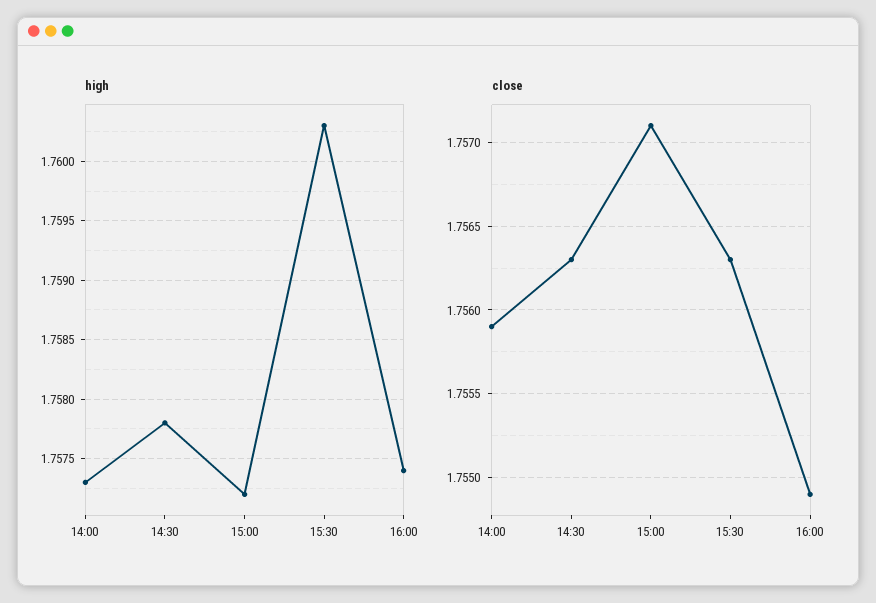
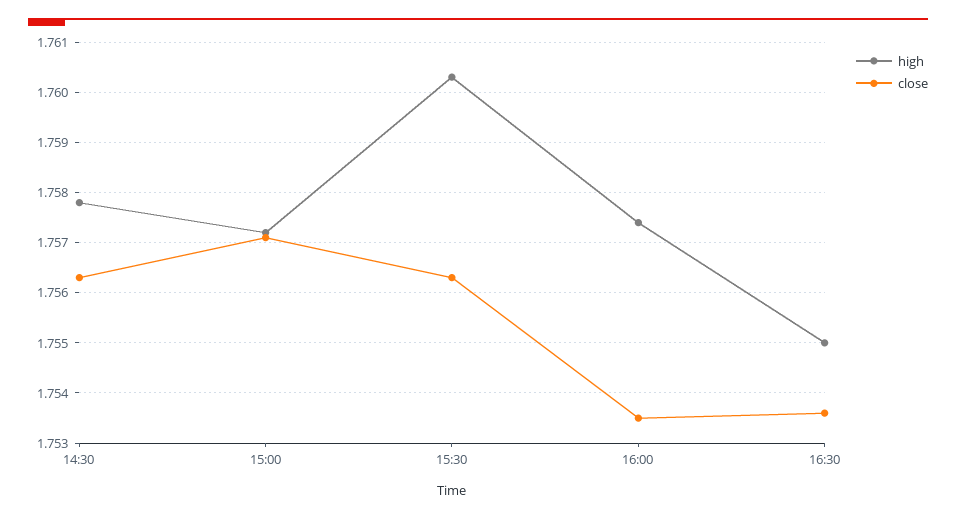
high, 14:00: 1.7573 -> none
close, 14:00: 1.7559 -> none
close, 16:00: 1.7549 -> 1.7535
high, 16:30: none -> 1.755
close, 16:30: none -> 1.7535

